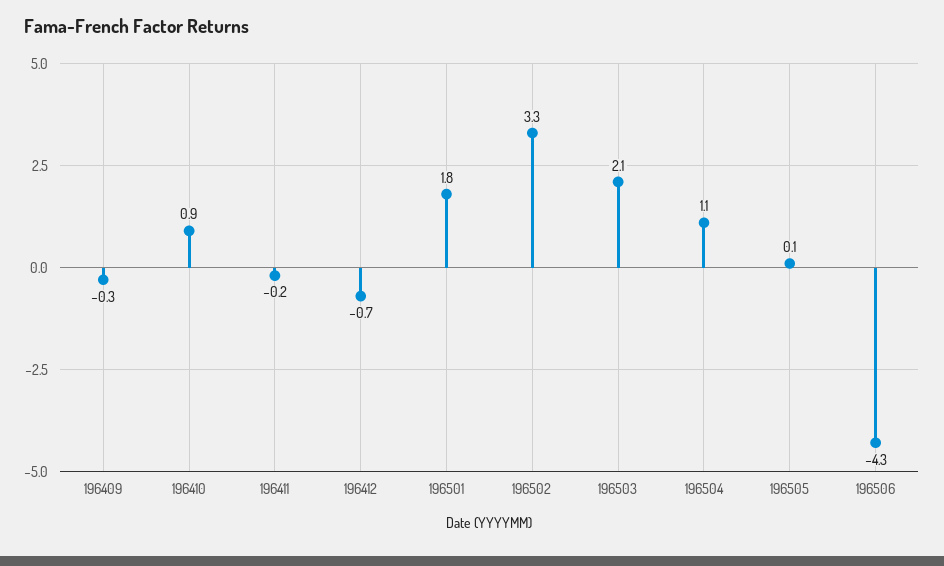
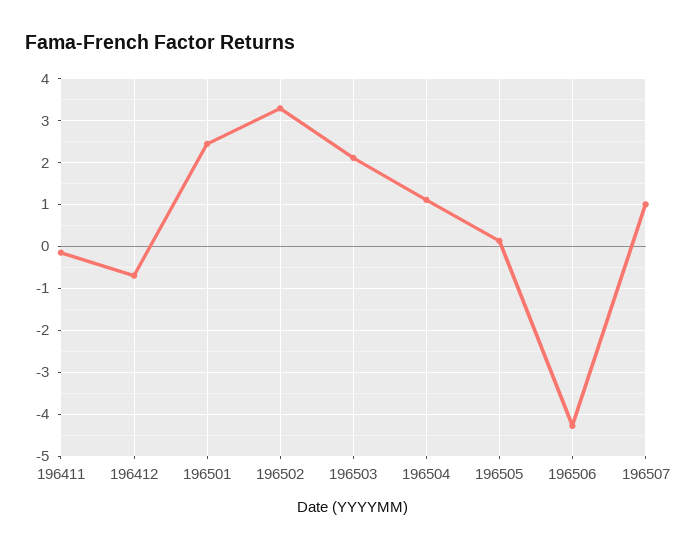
196409: -0.3 -> none
196410: 0.9 -> none
196501: 1.8 -> 2.4
196507: none -> 1

